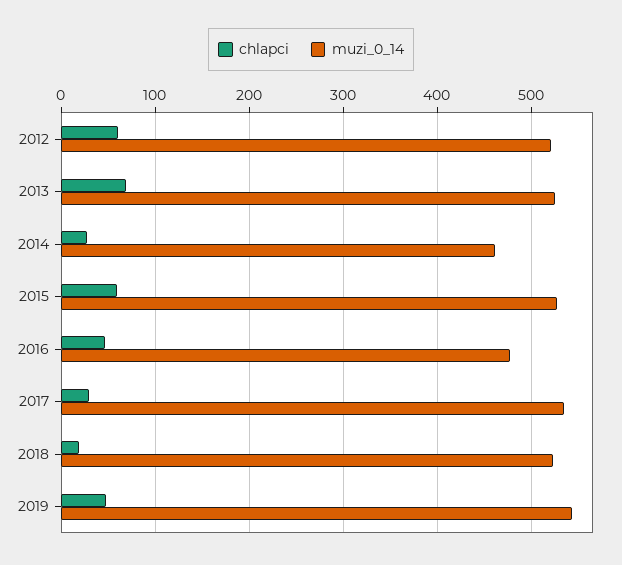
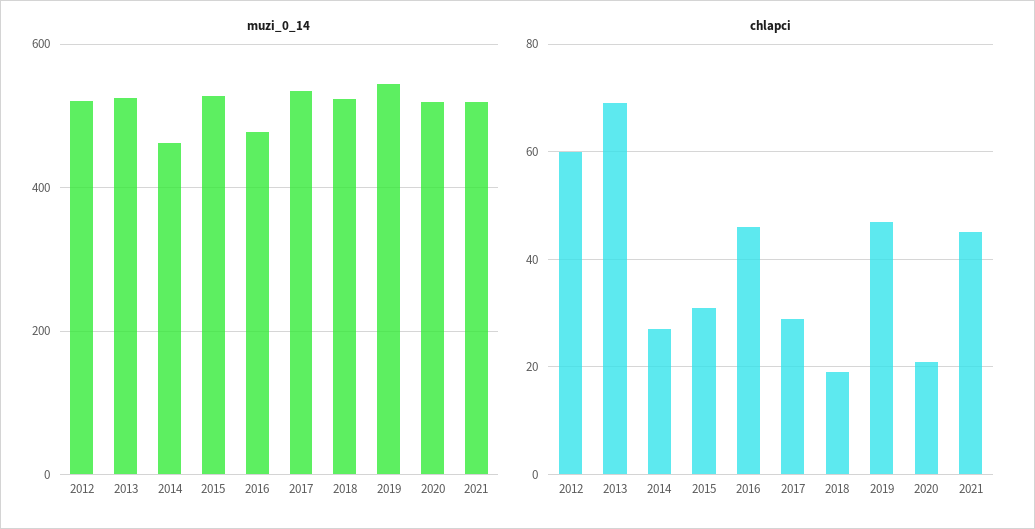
chlapci, 2015: 60 -> 30
muzi_0_14, 2020: none -> 520
muzi_0_14, 2021: none -> 520
chlapci, 2020: none -> 20
chlapci, 2021: none -> 45

